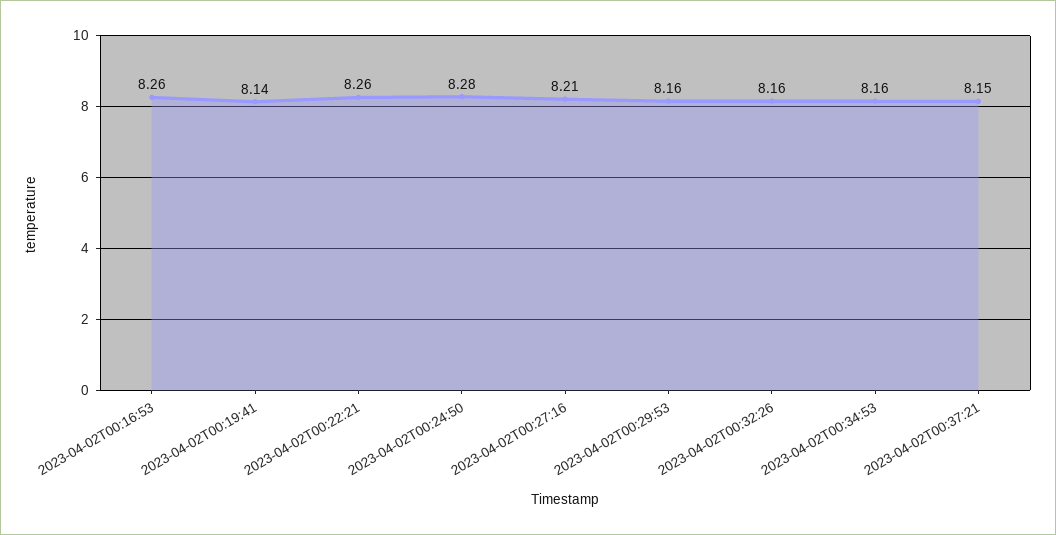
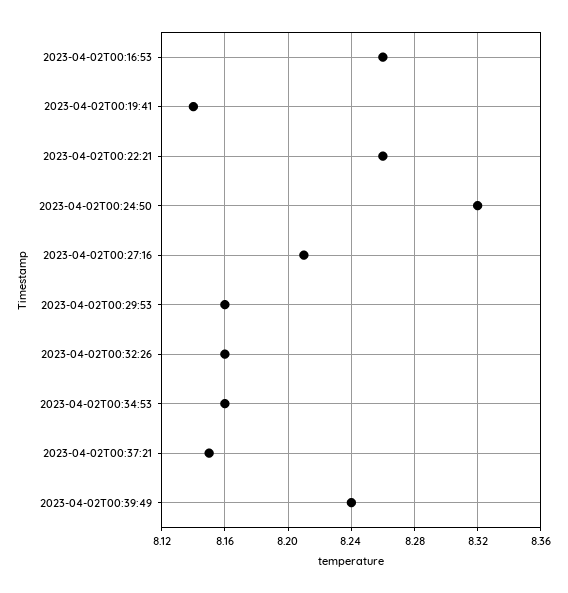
2023-04-02T00:24:50: 8.28 -> 8.32
2023-04-02T00:39:49: none -> 8.24

